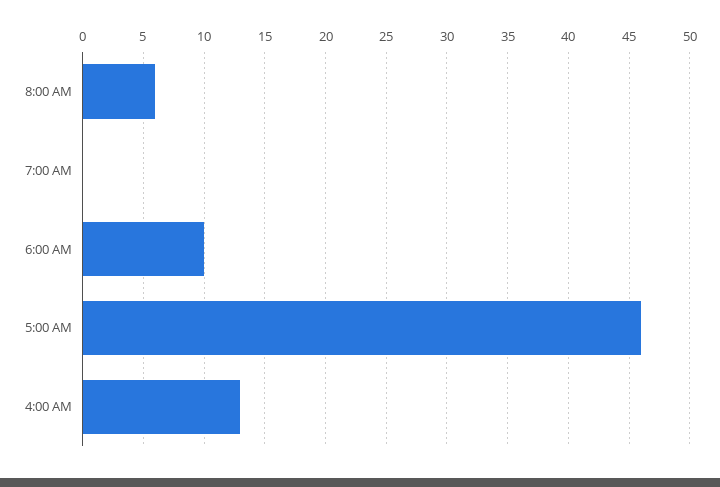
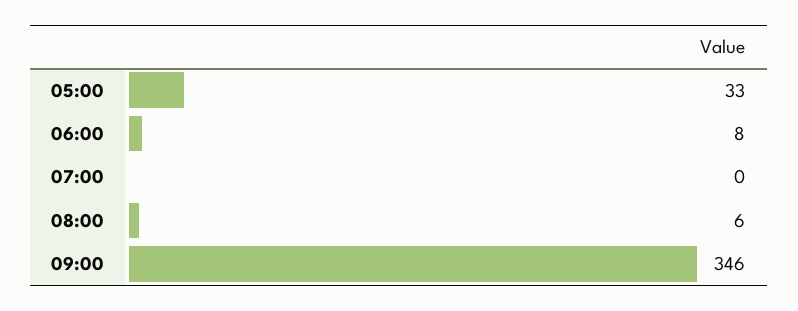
6:00 AM: 10 -> 8
5:00 AM: 46 -> 33
4:00 AM: 13 -> none
09:00: none -> 346

